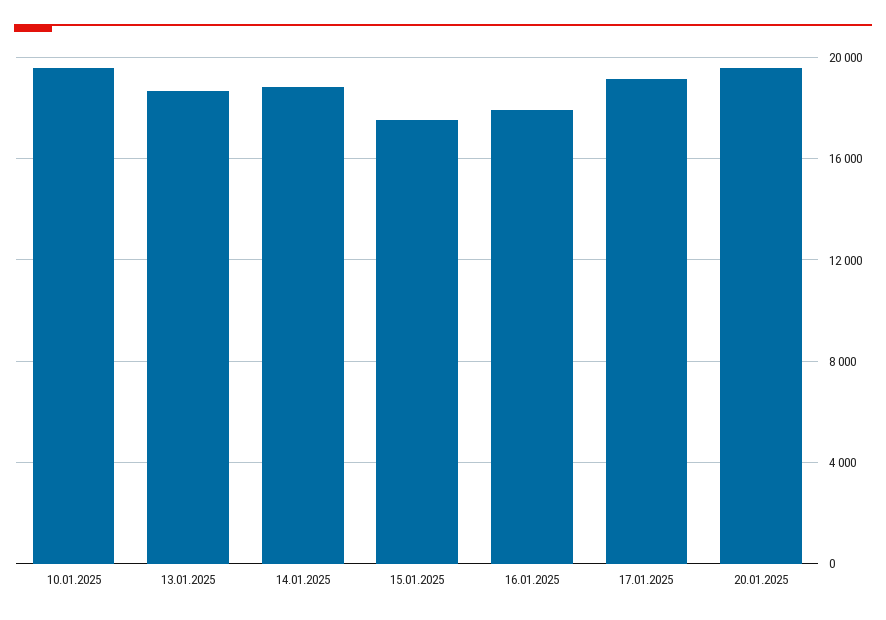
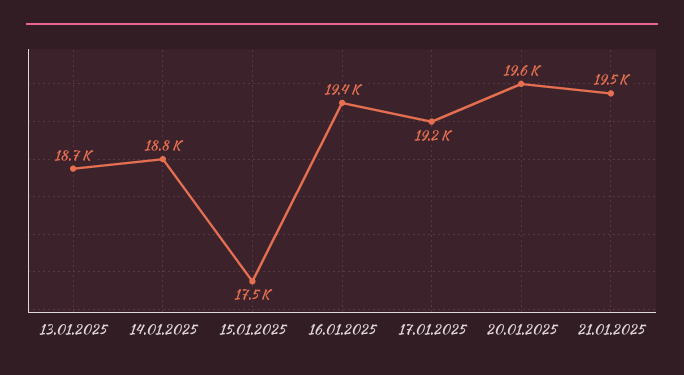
10.01.2025: 19500 -> none
16.01.2025: 18000 -> 19400
21.01.2025: none -> 19500

